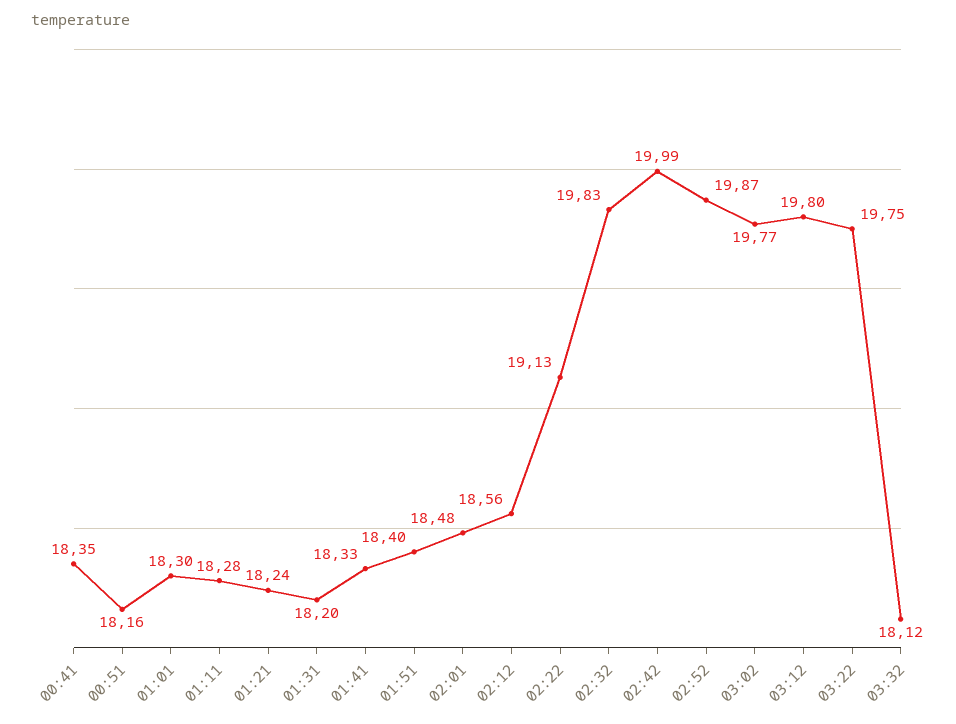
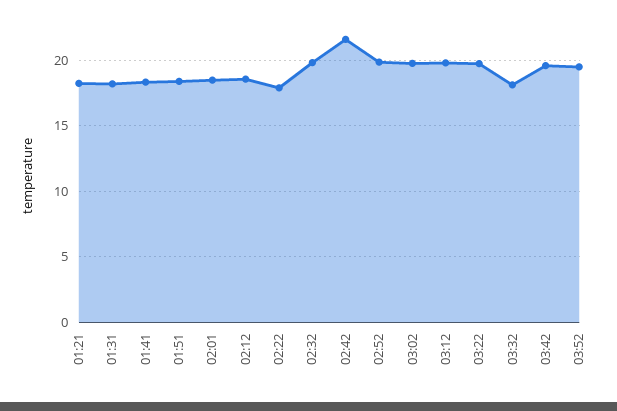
00:41: 18.35 -> none
00:51: 18.16 -> none
01:01: 18.3 -> none
01:11: 18.28 -> none
02:22: 19.13 -> 18
02:42: 19.99 -> 21.5
03:42: none -> 19.5
03:52: none -> 19.5

